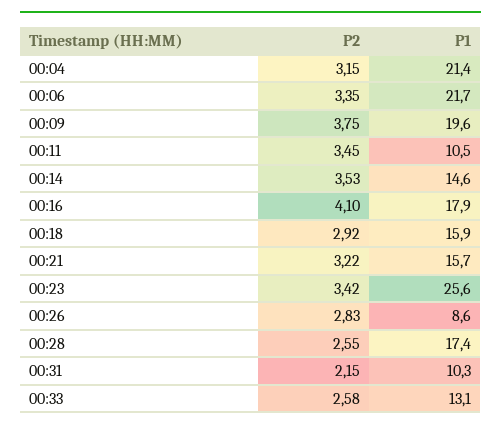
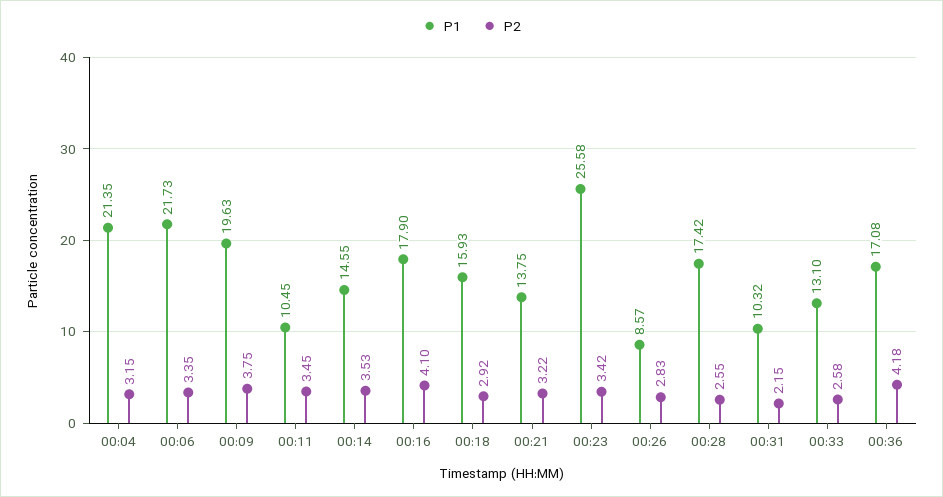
P1, 00:21: 15.7 -> 13.75
P1, 00:36: none -> 17.08
P2, 00:36: none -> 4.18

